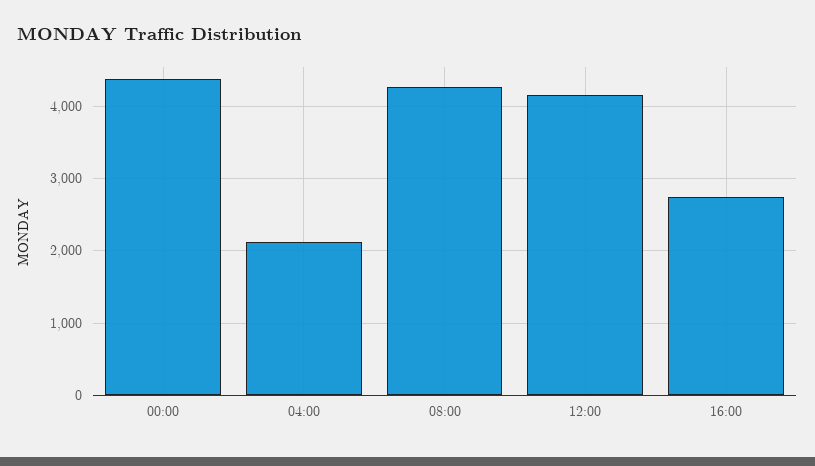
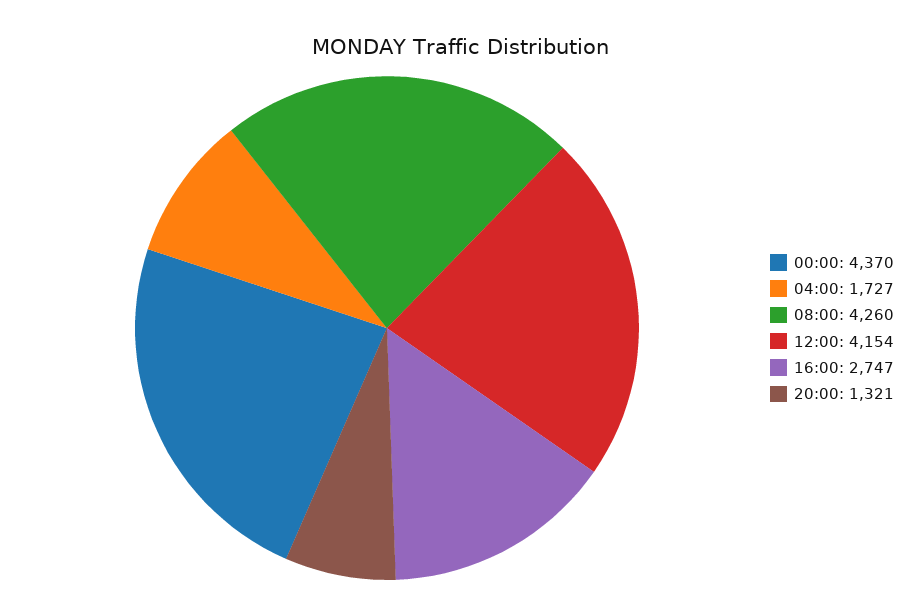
04:00: 2100 -> 1727
20:00: none -> 1321

